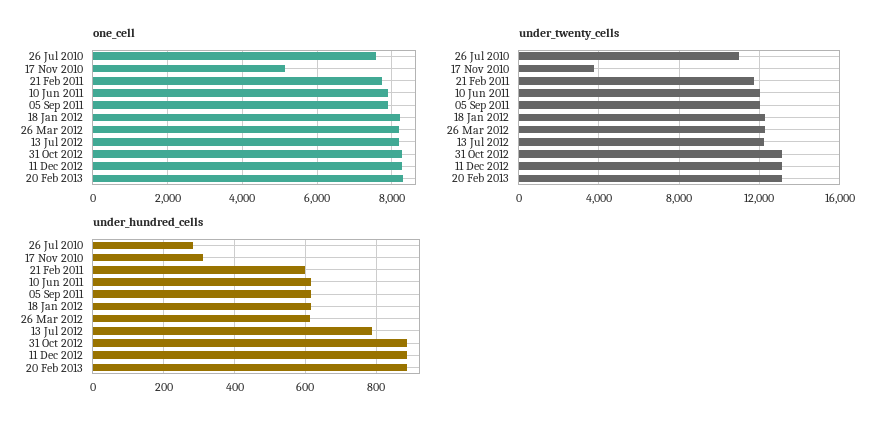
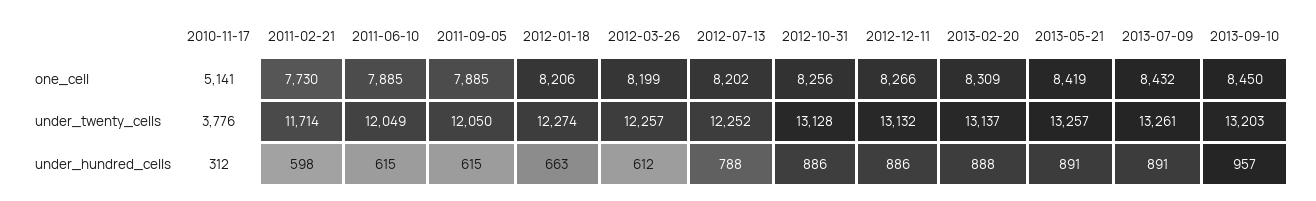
one_cell, 26 Jul 2010: 7600 -> none
under_twenty_cells, 26 Jul 2010: 11000 -> none
under_hundred_cells, 26 Jul 2010: 280 -> none
under_hundred_cells, 18 Jan 2012: 620 -> 663
one_cell, 2013-05-21: none -> 8419
one_cell, 2013-07-09: none -> 8432
one_cell, 2013-09-10: none -> 8450
under_twenty_cells, 2013-05-21: none -> 13257
under_twenty_cells, 2013-07-09: none -> 13261
under_twenty_cells, 2013-09-10: none -> 13203
under_hundred_cells, 2013-05-21: none -> 891
under_hundred_cells, 2013-07-09: none -> 891
under_hundred_cells, 2013-09-10: none -> 957

